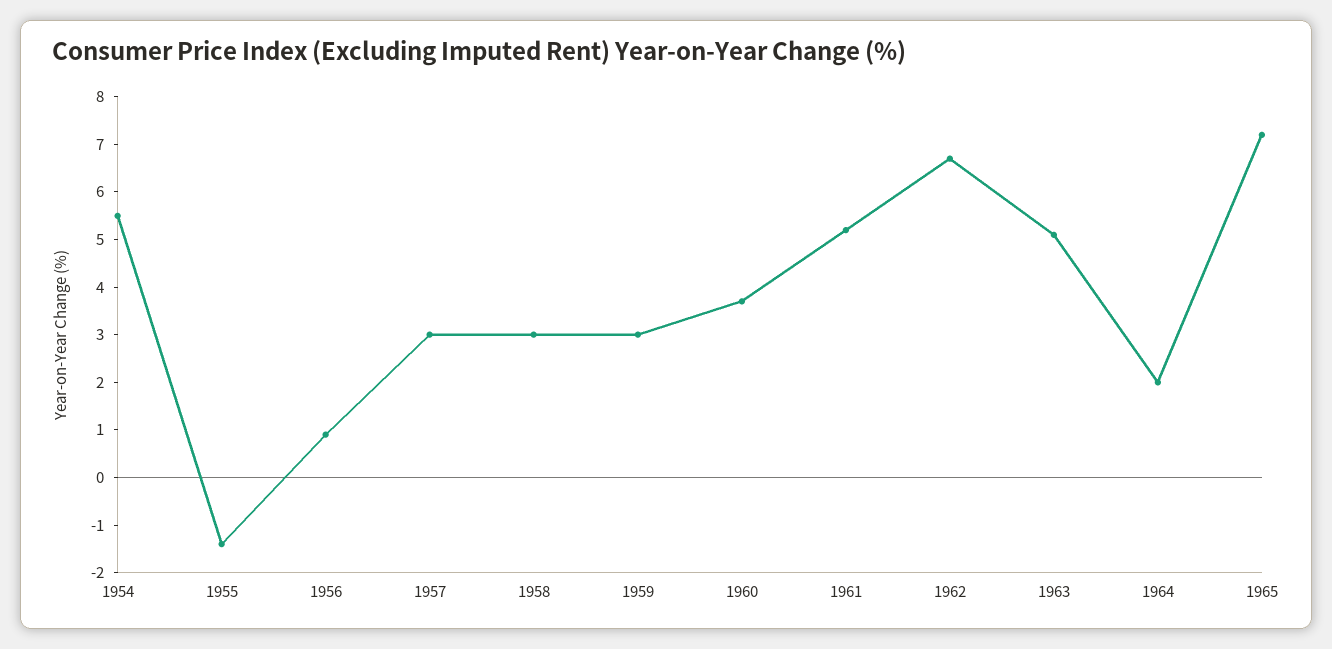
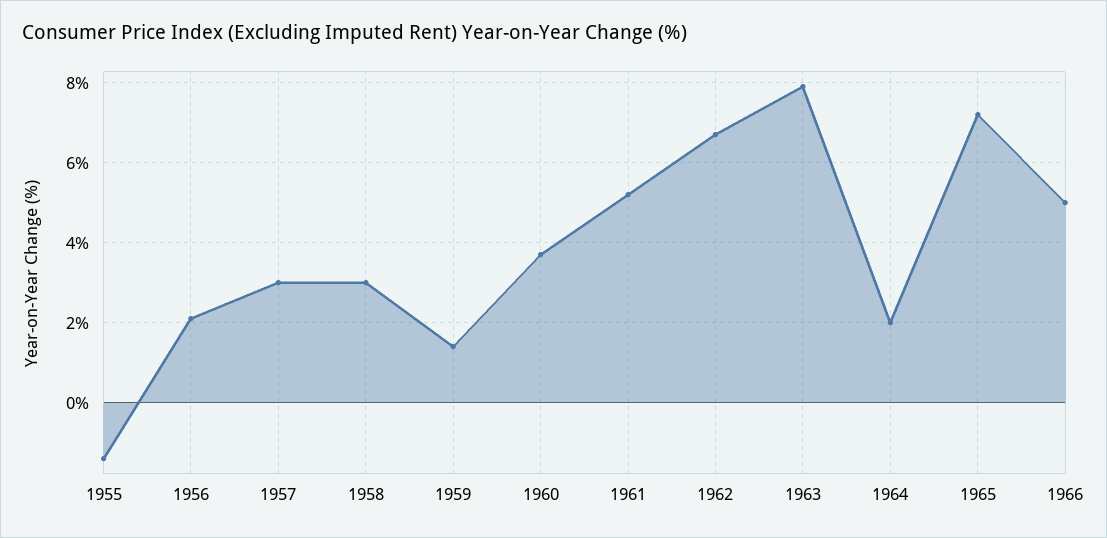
1954: 5.5 -> none
1956: 1 -> 2
1959: 3 -> 1.5
1963: 5 -> 8
1966: none -> 5

